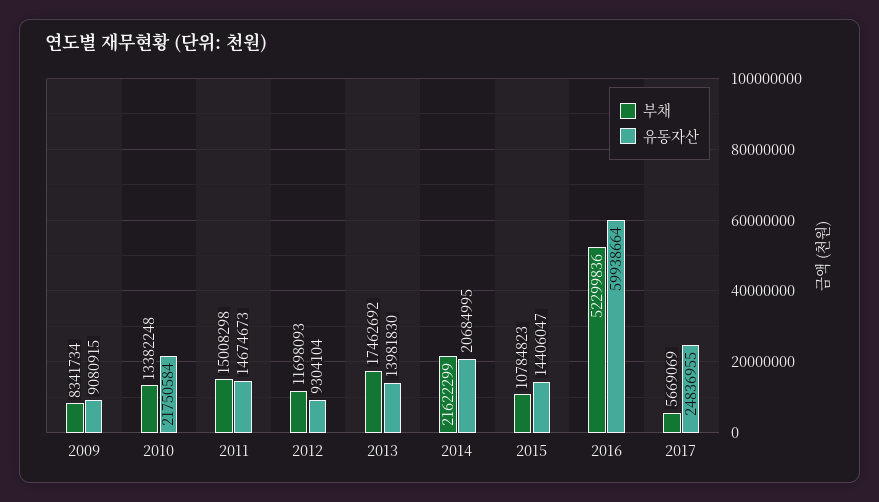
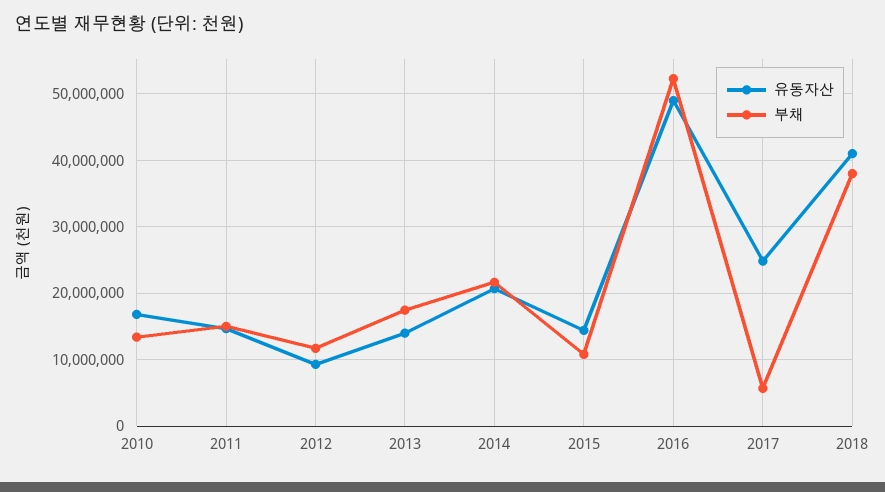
부채, 2009: 8341734 -> none
유동자산, 2009: 9080915 -> none
유동자산, 2010: 21750584 -> 17000000
유동자산, 2016: 59938664 -> 49000000
유동자산, 2018: none -> 41000000
부채, 2018: none -> 38000000

